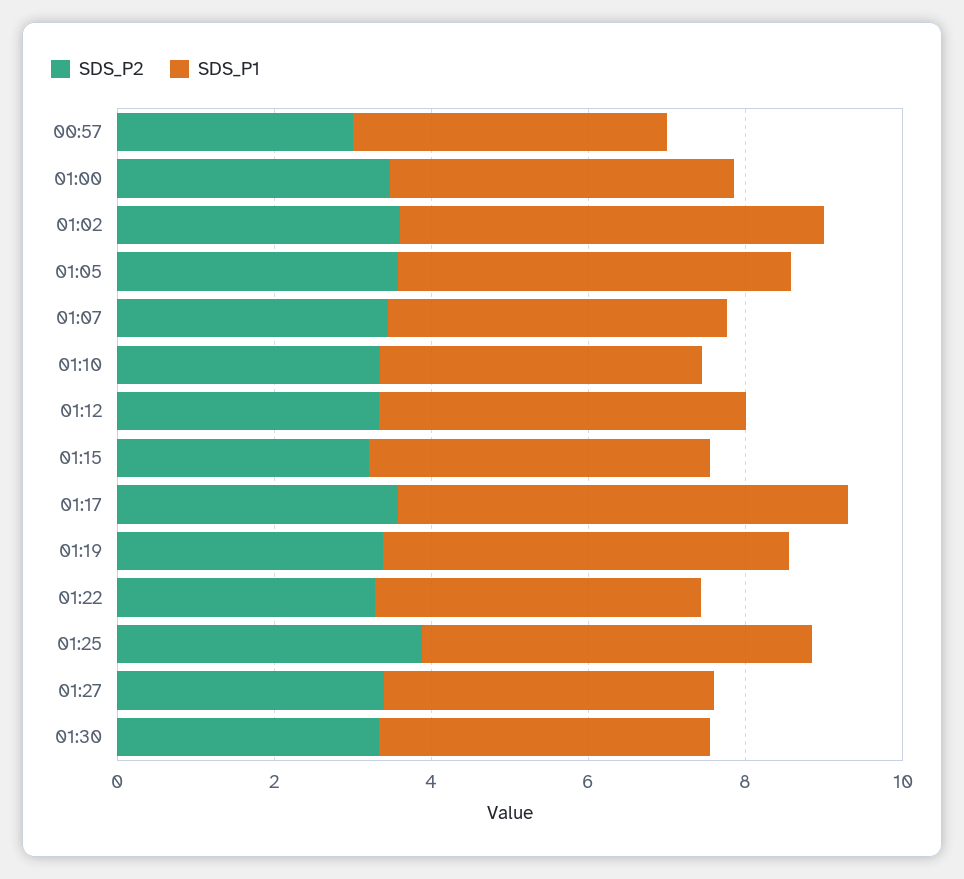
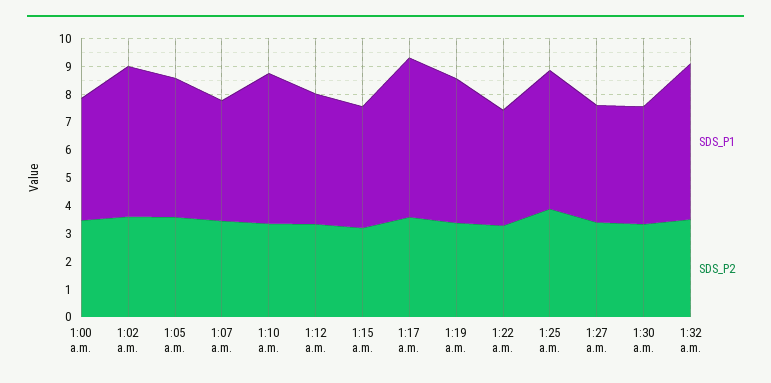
SDS_P2, 00:57: 3 -> none
SDS_P1, 00:57: 4 -> none
SDS_P1, 01:10: 4 -> 5.5
SDS_P1, 1:32 a.m.: none -> 5.5
SDS_P2, 1:32 a.m.: none -> 3.5

